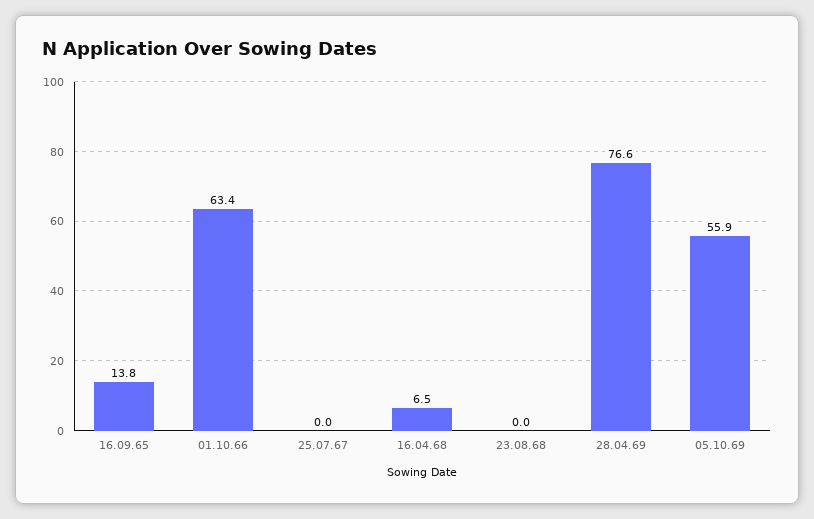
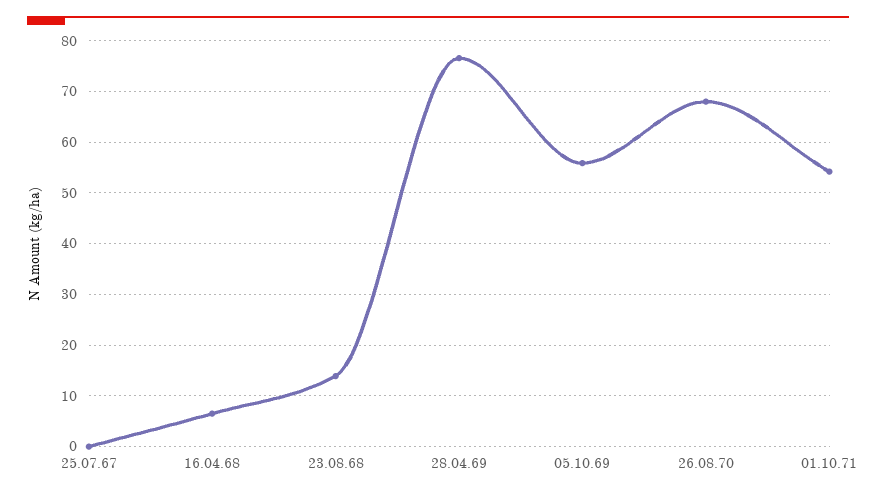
16.09.65: 13.8 -> none
01.10.66: 63.4 -> none
23.08.68: 0 -> 14
26.08.70: none -> 68
01.10.71: none -> 54

